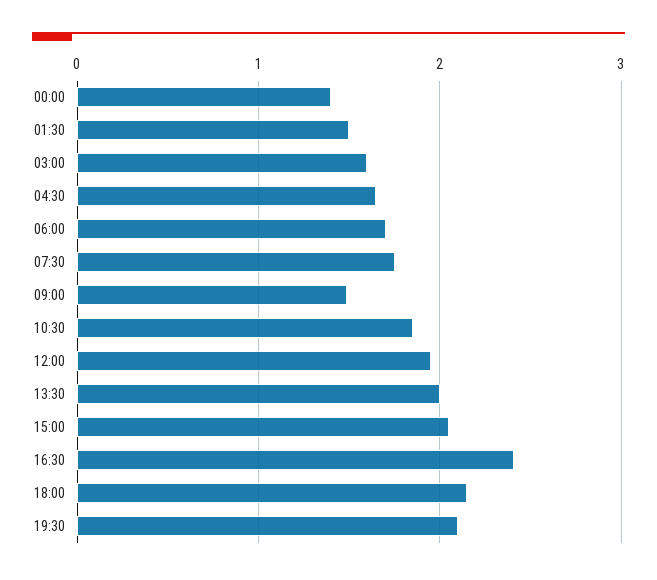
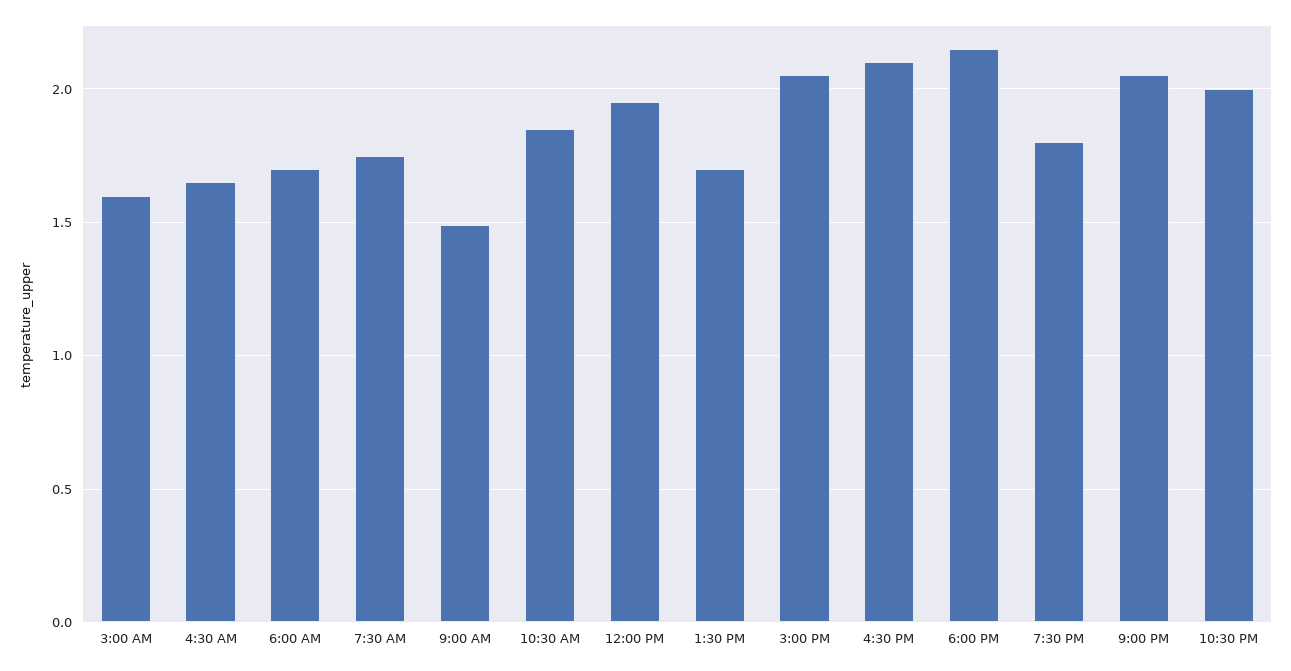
00:00: 1.4 -> none
01:30: 1.5 -> none
13:30: 2 -> 1.7
16:30: 2.4 -> 2.1
19:30: 2.1 -> 1.8
9:00 PM: none -> 2.05
10:30 PM: none -> 2

